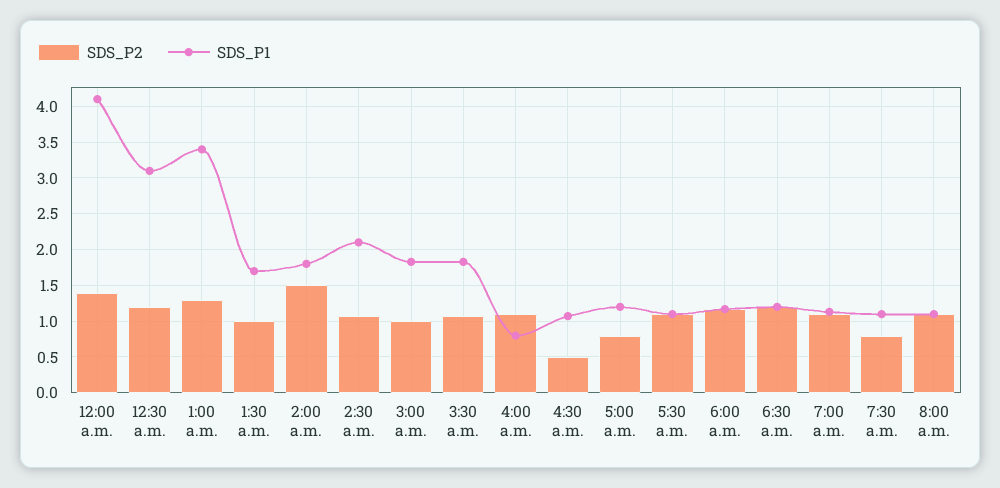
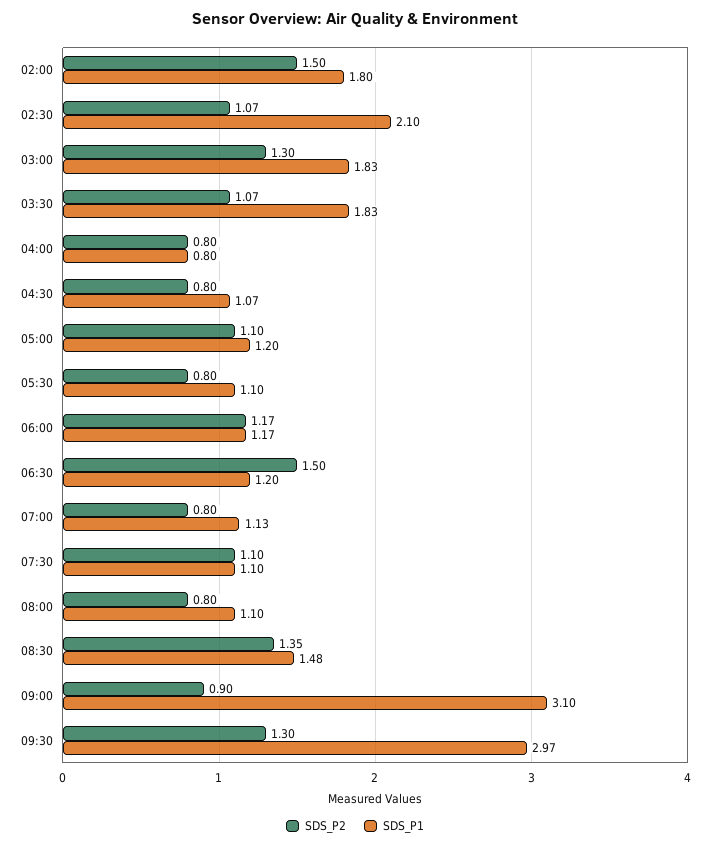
SDS_P2, 12:00 a.m.: 1.4 -> none
SDS_P1, 12:00 a.m.: 4.1 -> none
SDS_P2, 12:30 a.m.: 1.2 -> none
SDS_P1, 12:30 a.m.: 3.1 -> none
SDS_P2, 1:00 a.m.: 1.3 -> none
SDS_P1, 1:00 a.m.: 3.4 -> none
SDS_P2, 1:30 a.m.: 1 -> none
SDS_P1, 1:30 a.m.: 1.7 -> none
SDS_P2, 3:00 a.m.: 1 -> 1.3
SDS_P2, 4:00 a.m.: 1.1 -> 0.8
SDS_P2, 4:30 a.m.: 0.5 -> 0.8
SDS_P2, 5:00 a.m.: 0.8 -> 1.1
SDS_P2, 5:30 a.m.: 1.1 -> 0.8
SDS_P2, 6:30 a.m.: 1.2 -> 1.5
SDS_P2, 7:00 a.m.: 1.1 -> 0.8
SDS_P2, 7:30 a.m.: 0.8 -> 1.1
SDS_P2, 8:00 a.m.: 1.1 -> 0.8
SDS_P2, 08:30: none -> 1.35
SDS_P1, 08:30: none -> 1.48
SDS_P2, 09:00: none -> 0.9
SDS_P1, 09:00: none -> 3.1
SDS_P2, 09:30: none -> 1.3
SDS_P1, 09:30: none -> 2.97

